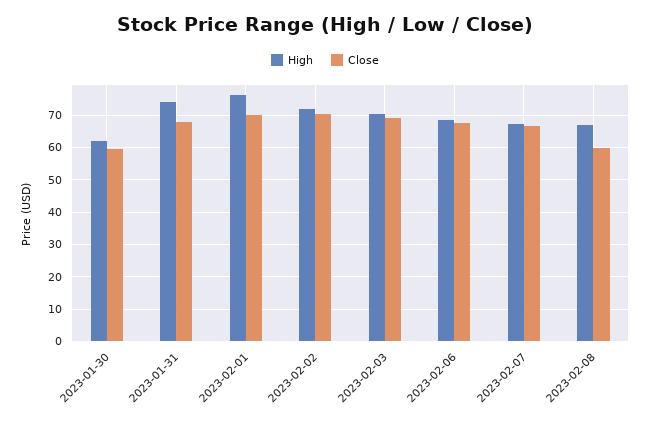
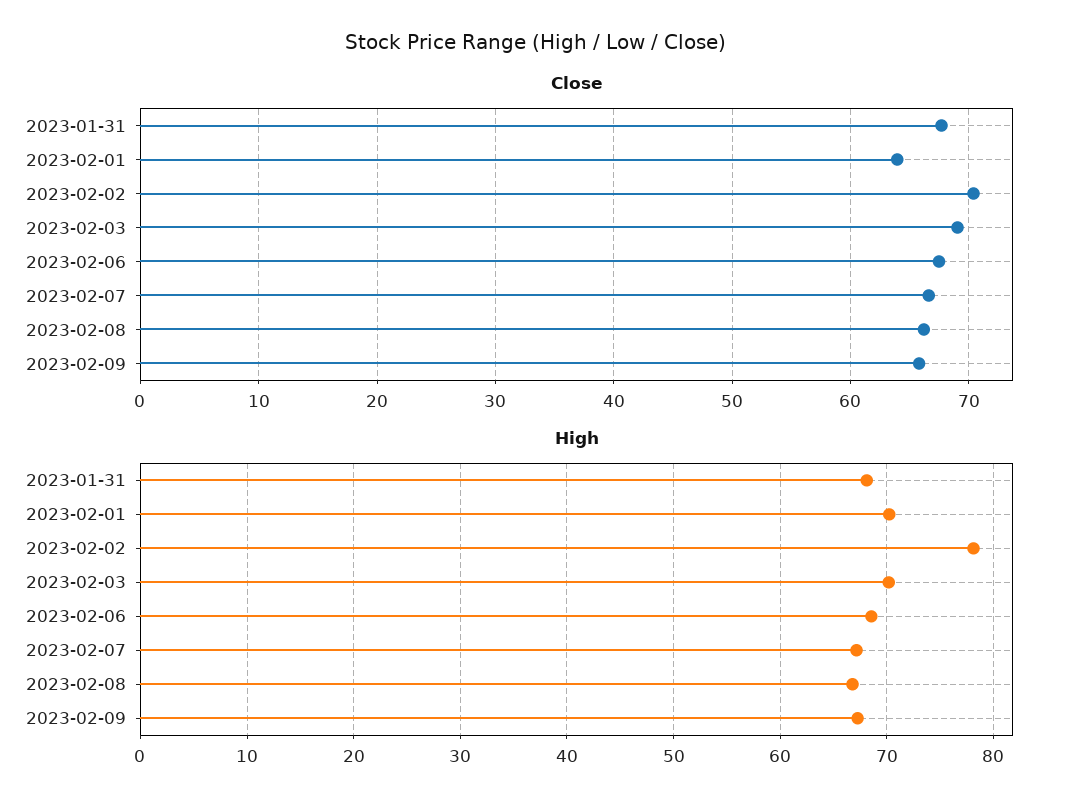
High, 2023-01-30: 62 -> none
Close, 2023-01-30: 60 -> none
High, 2023-01-31: 74 -> 68
High, 2023-02-01: 76 -> 70
Close, 2023-02-01: 70 -> 64
High, 2023-02-02: 72 -> 78
Close, 2023-02-08: 60 -> 66
Close, 2023-02-09: none -> 66
High, 2023-02-09: none -> 67

